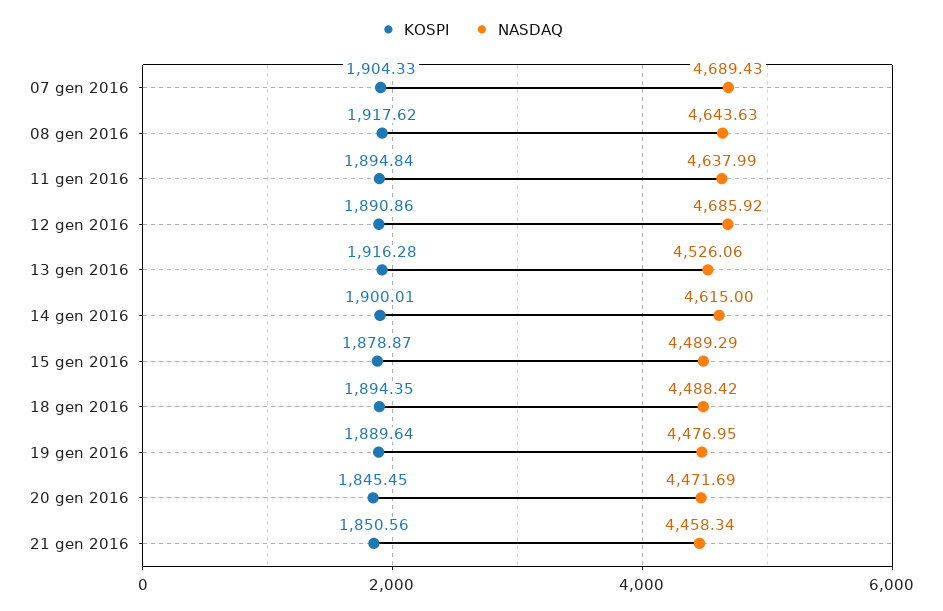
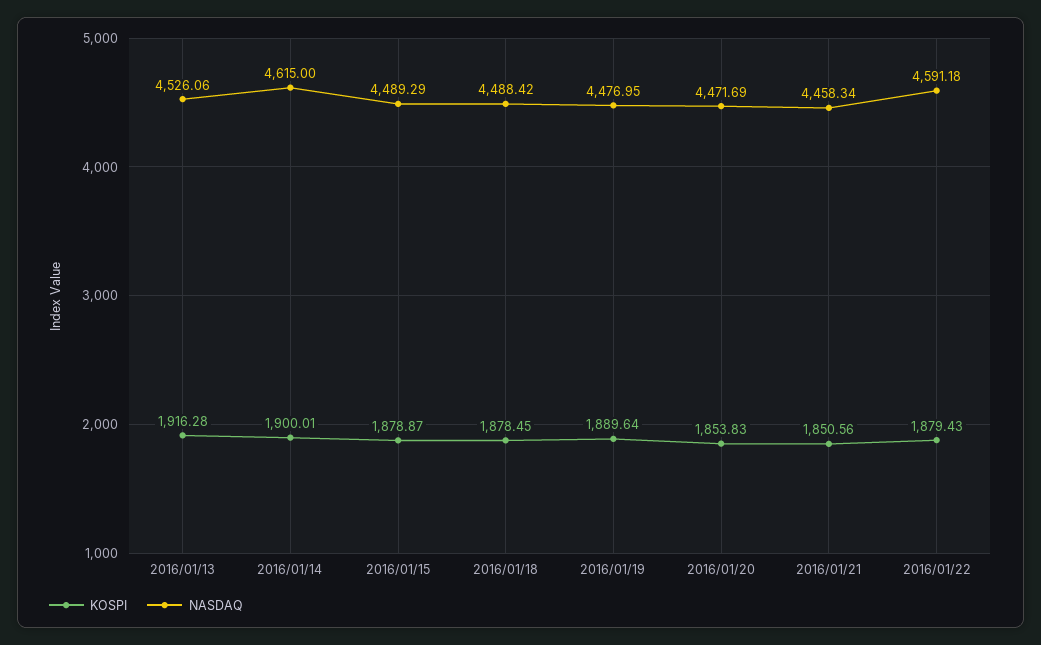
KOSPI, 07 gen 2016: 1904.33 -> none
NASDAQ, 07 gen 2016: 4689.43 -> none
KOSPI, 08 gen 2016: 1917.62 -> none
NASDAQ, 08 gen 2016: 4643.63 -> none
KOSPI, 11 gen 2016: 1894.84 -> none
NASDAQ, 11 gen 2016: 4637.99 -> none
KOSPI, 12 gen 2016: 1890.86 -> none
NASDAQ, 12 gen 2016: 4685.92 -> none
KOSPI, 18 gen 2016: 1894.35 -> 1878.45
KOSPI, 20 gen 2016: 1845.45 -> 1853.83
KOSPI, 2016/01/22: none -> 1879.43
NASDAQ, 2016/01/22: none -> 4591.18

